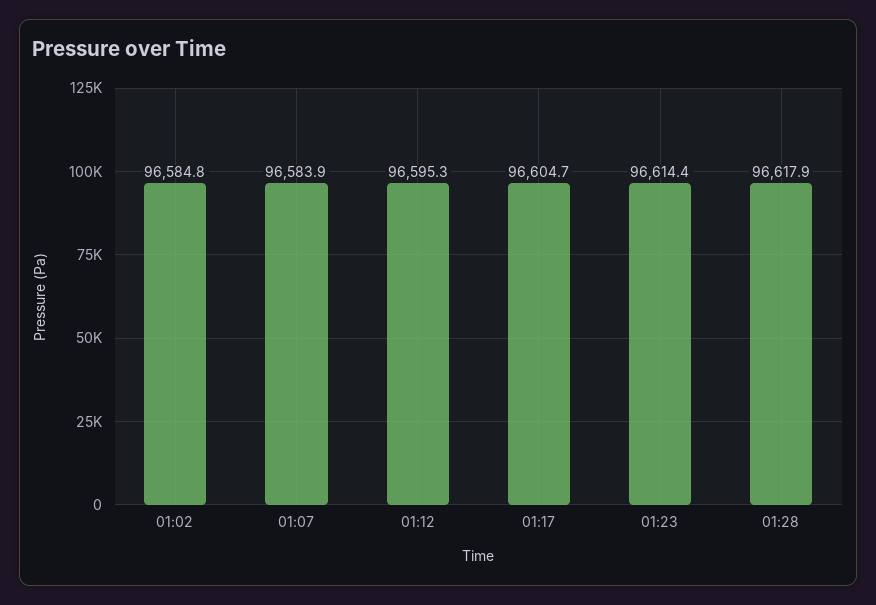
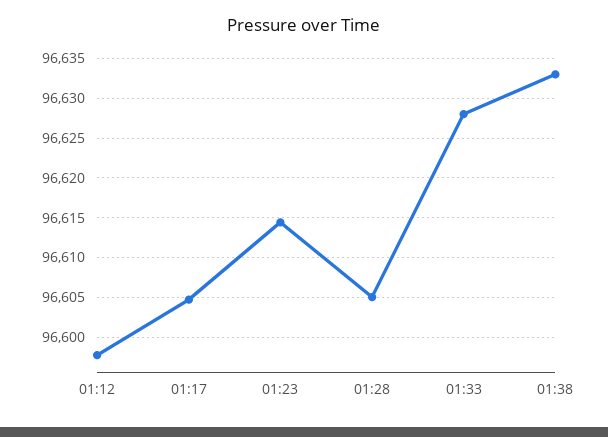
01:02: 96584.8 -> none
01:07: 96583.9 -> none
01:12: 96595.3 -> 96598
01:28: 96617.9 -> 96605
01:33: none -> 96628
01:38: none -> 96633

